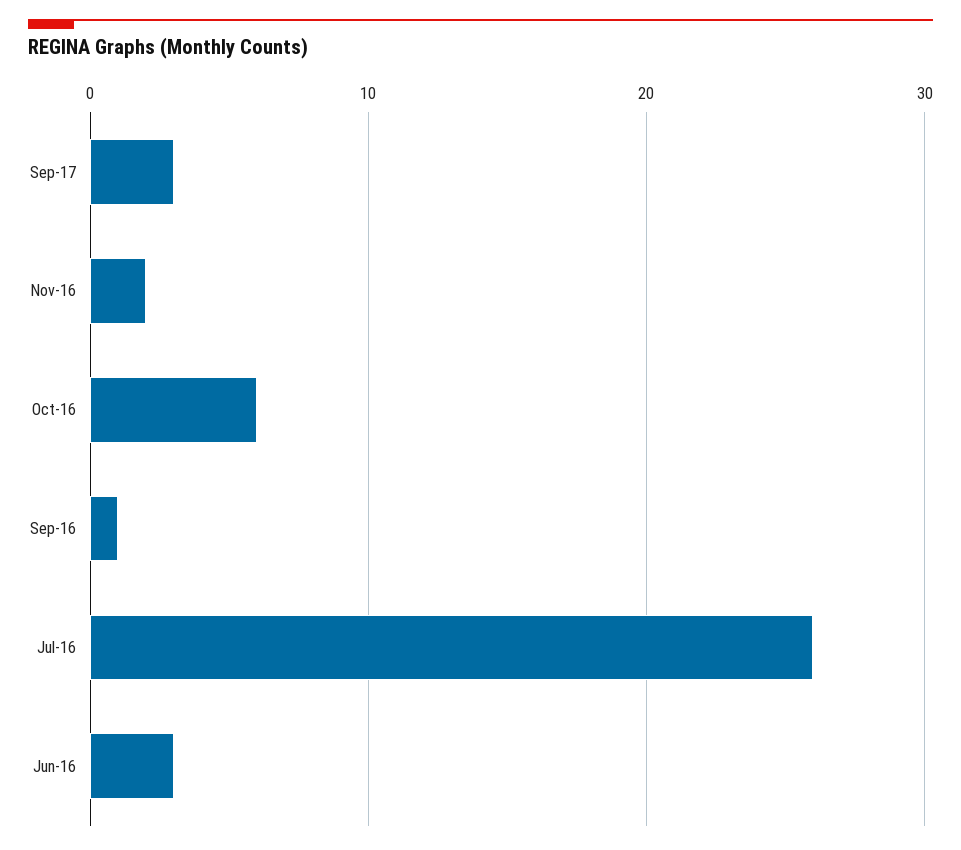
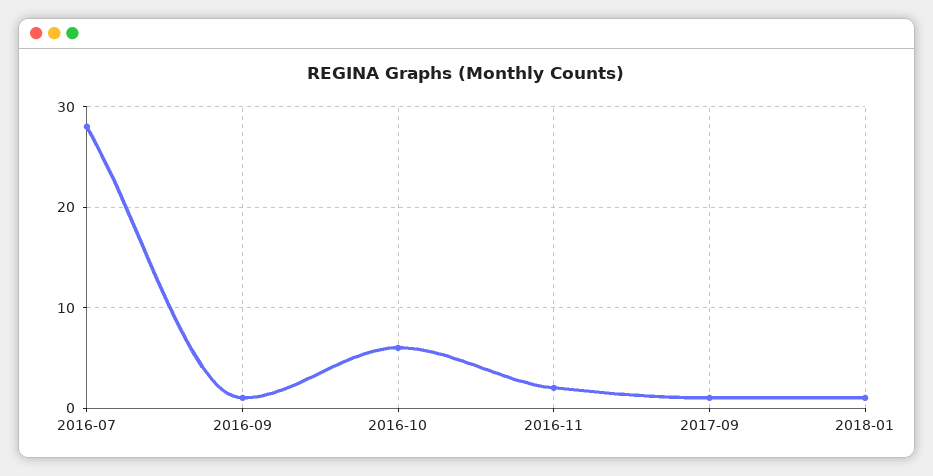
Sep-17: 3 -> 1
Jul-16: 26 -> 28
Jun-16: 3 -> none
2018-01: none -> 1

